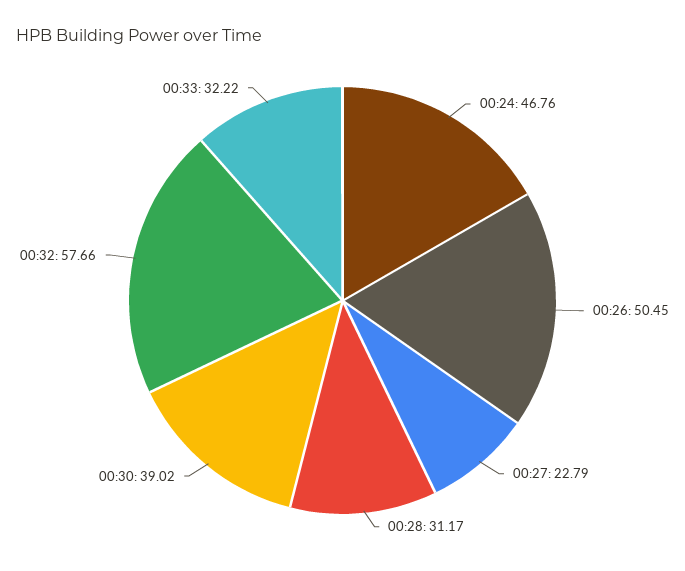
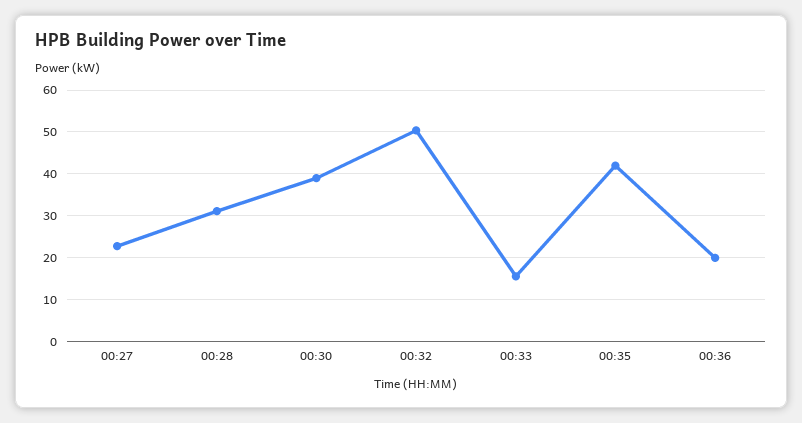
00:24: 46.76 -> none
00:26: 50.45 -> none
00:32: 57.66 -> 50
00:33: 32.22 -> 16
00:35: none -> 42
00:36: none -> 20

